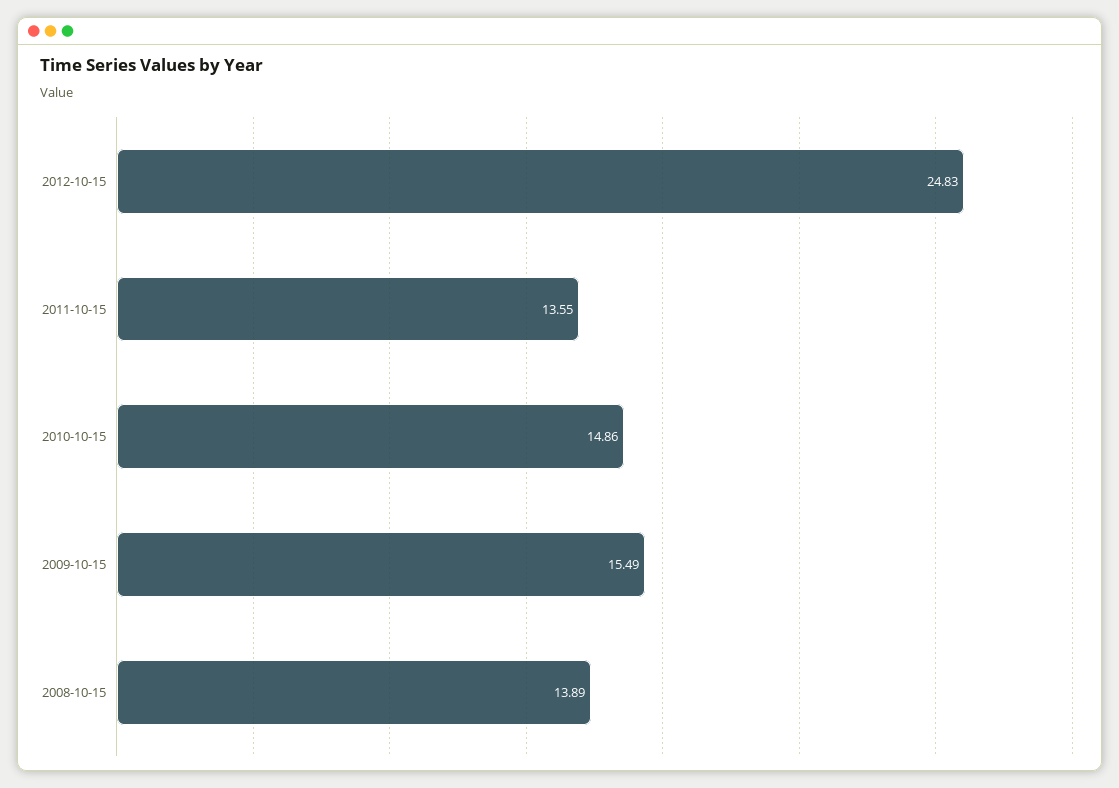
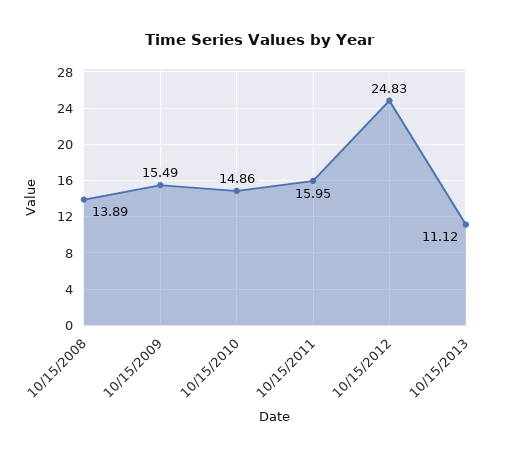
2011-10-15: 13.55 -> 15.95
10/15/2013: none -> 11.12

